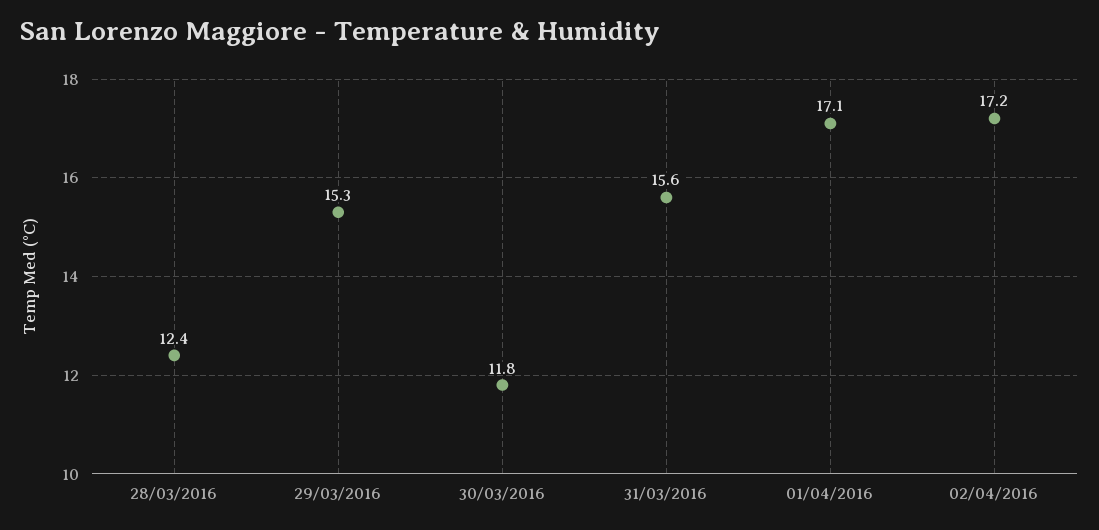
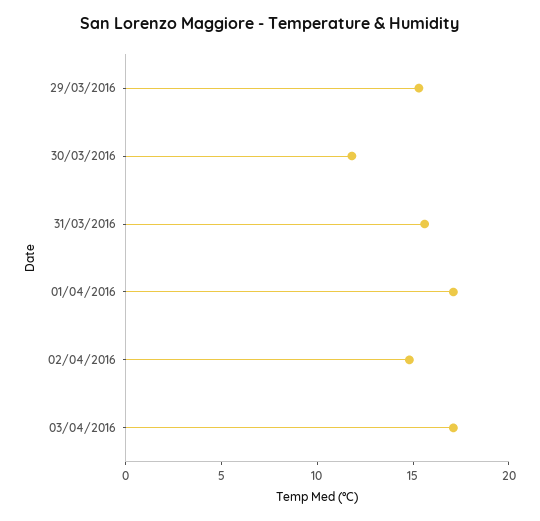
28/03/2016: 12.4 -> none
02/04/2016: 17.2 -> 15
03/04/2016: none -> 17

